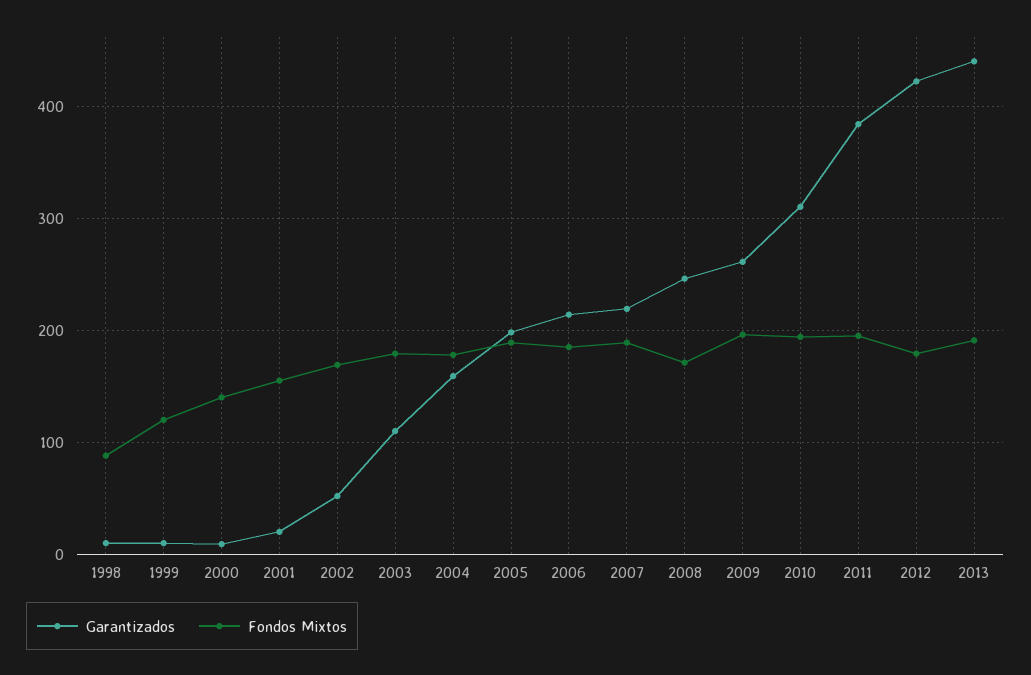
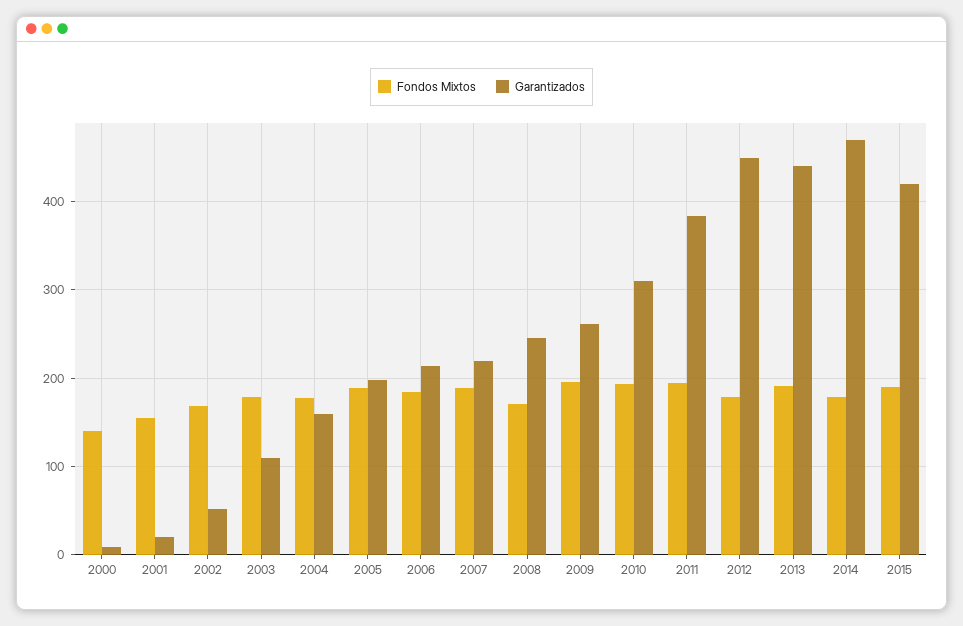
Garantizados, 1998: 10 -> none
Fondos Mixtos, 1998: 90 -> none
Garantizados, 1999: 10 -> none
Fondos Mixtos, 1999: 120 -> none
Garantizados, 2012: 420 -> 450
Fondos Mixtos, 2014: none -> 180
Garantizados, 2014: none -> 470
Fondos Mixtos, 2015: none -> 190
Garantizados, 2015: none -> 420

